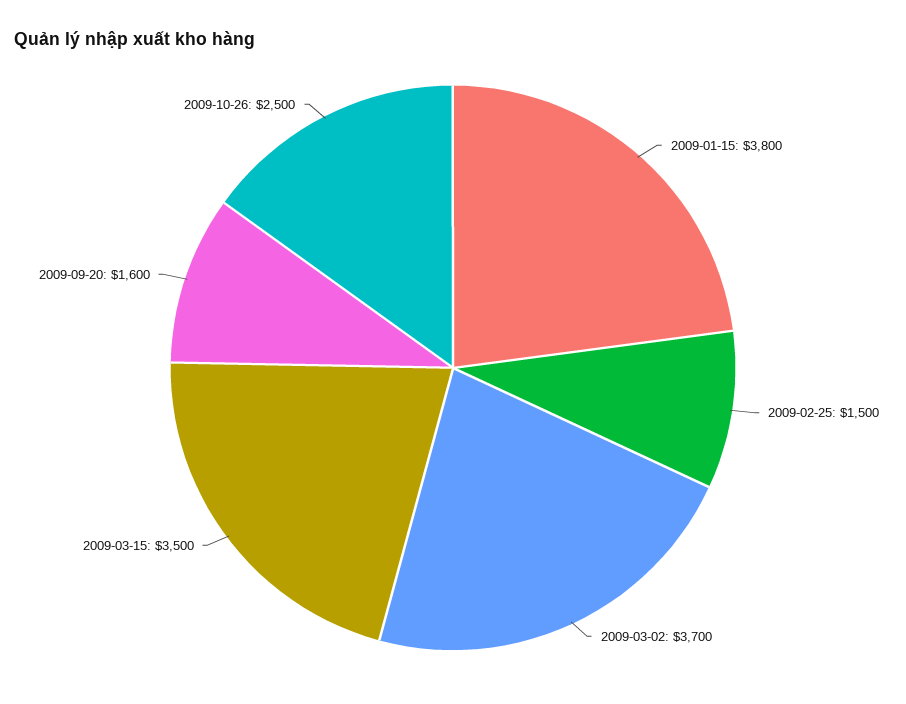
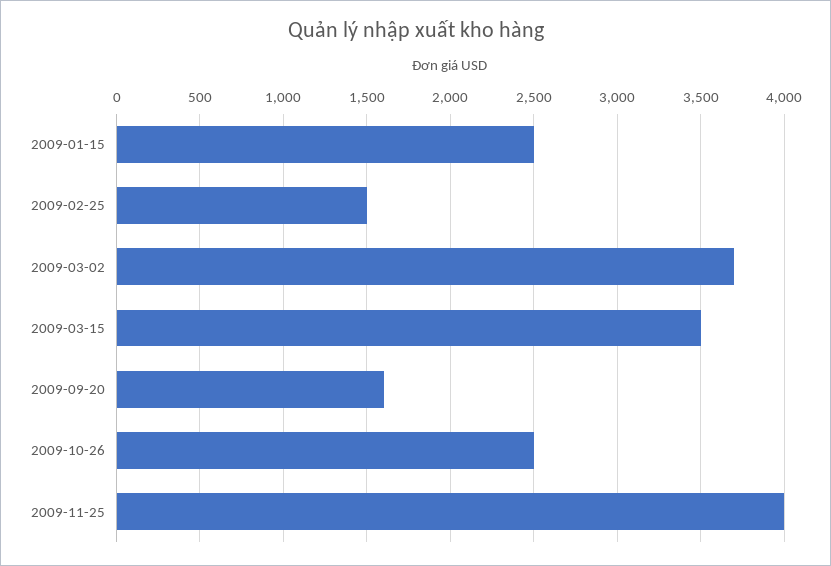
2009-01-15: 3800 -> 2500
2009-11-25: none -> 4000

